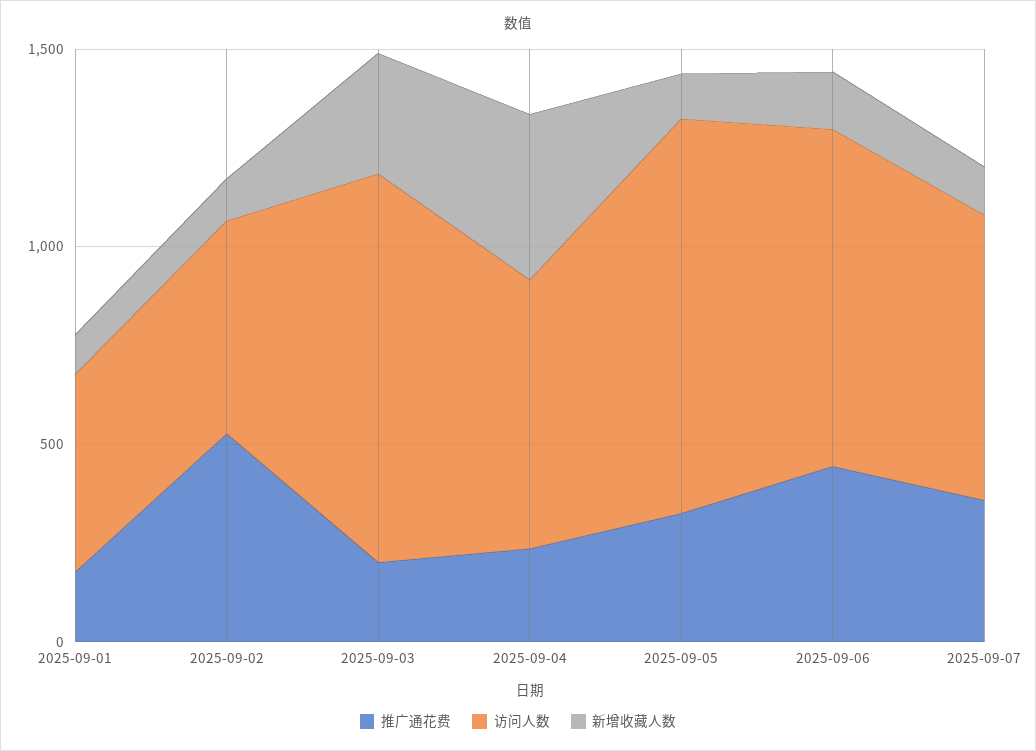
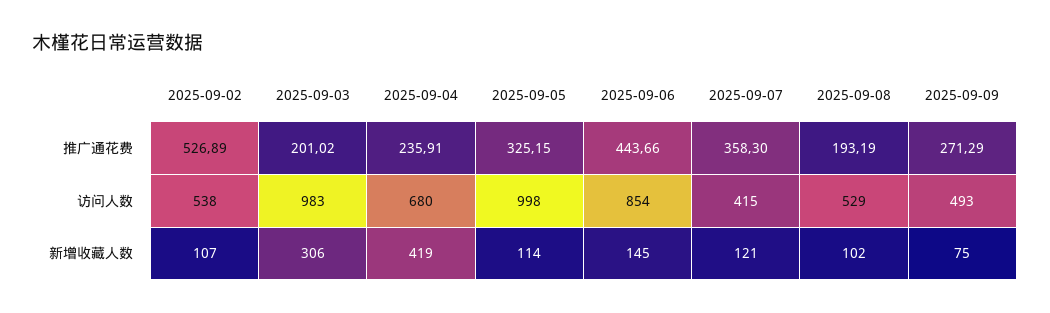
推广通花费, 2025-09-01: 200 -> none
访问人数, 2025-09-01: 500 -> none
新增收藏人数, 2025-09-01: 100 -> none
访问人数, 2025-09-07: 700 -> 415
推广通花费, 2025-09-08: none -> 193.19
推广通花费, 2025-09-09: none -> 271.29
访问人数, 2025-09-08: none -> 529
访问人数, 2025-09-09: none -> 493
新增收藏人数, 2025-09-08: none -> 102
新增收藏人数, 2025-09-09: none -> 75

